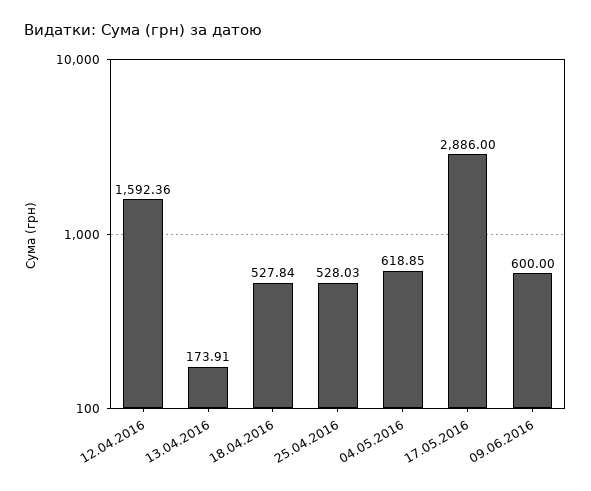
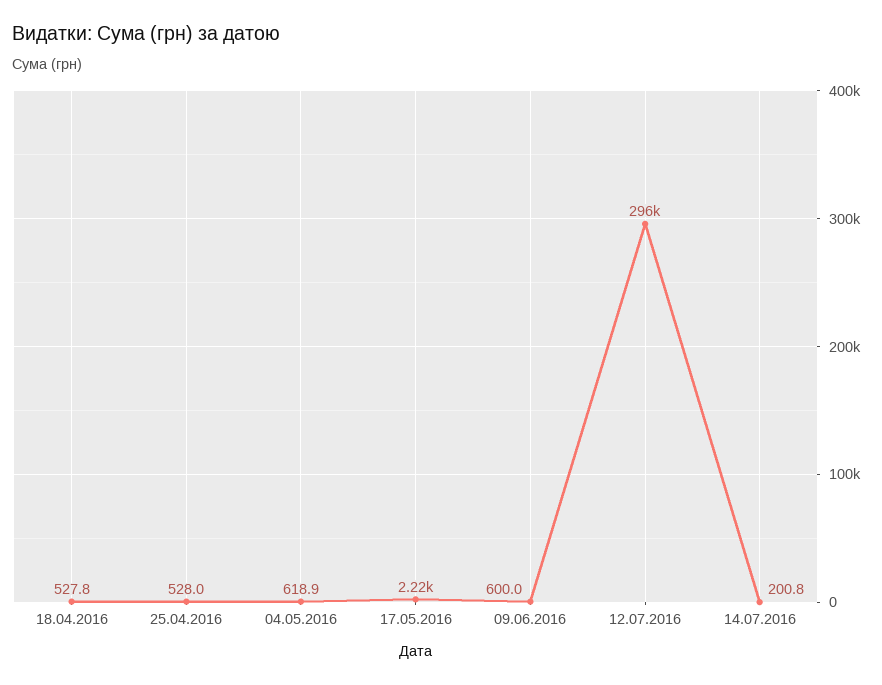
12.04.2016: 1592.36 -> none
13.04.2016: 173.91 -> none
17.05.2016: 2886 -> 2220
12.07.2016: none -> 296000
14.07.2016: none -> 200.8

